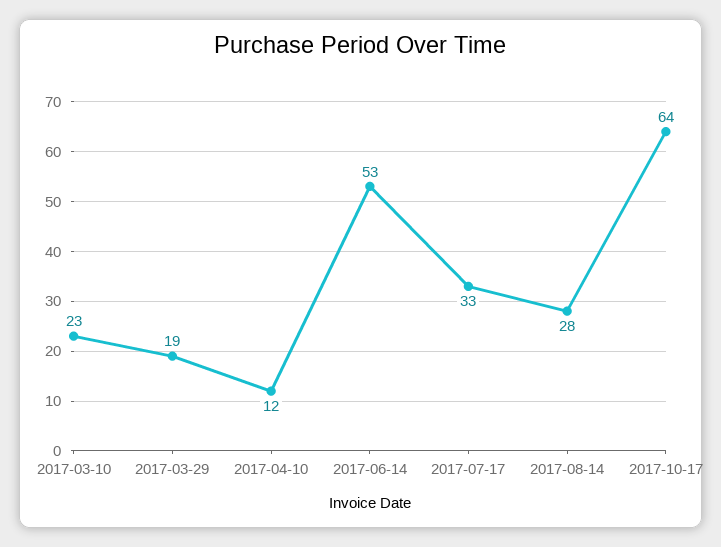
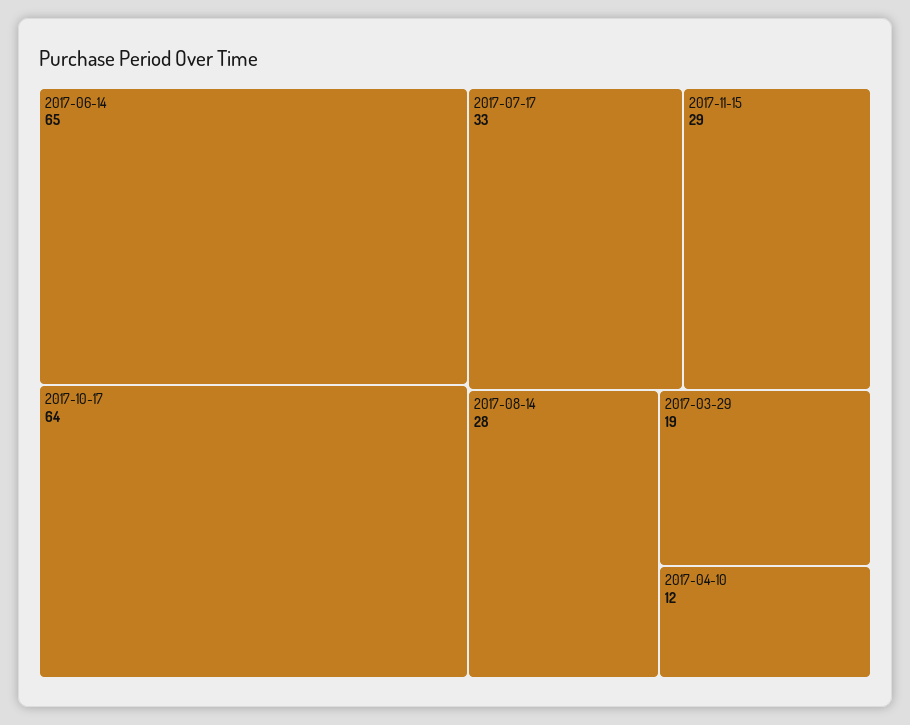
2017-03-10: 23 -> none
2017-06-14: 53 -> 65
2017-11-15: none -> 29

